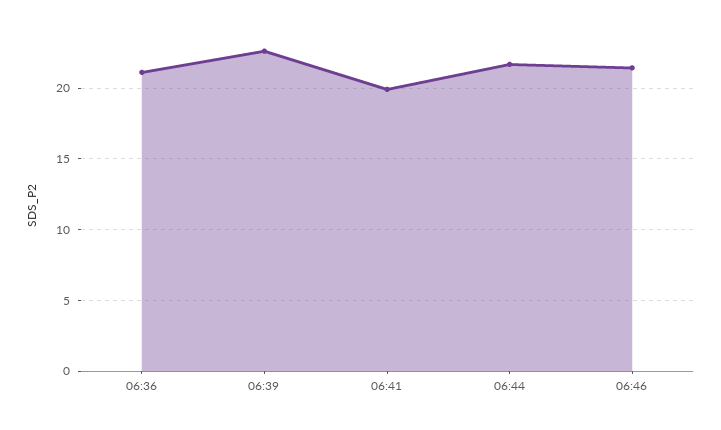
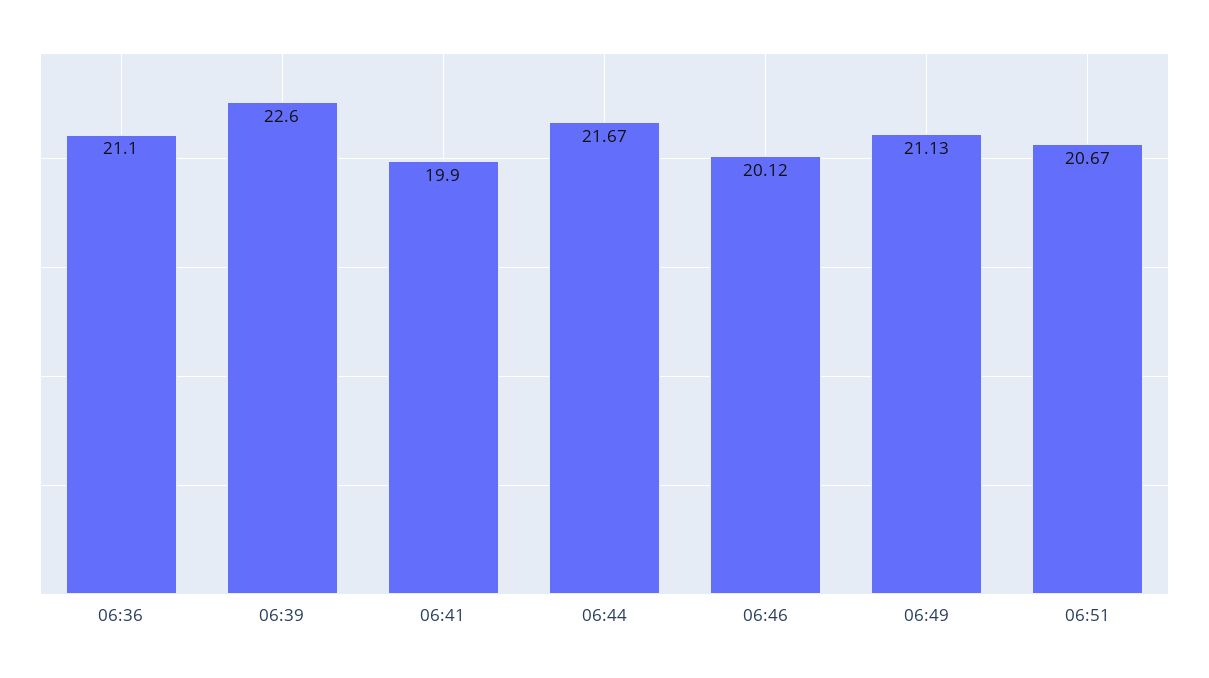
06:46: 21.5 -> 20.12
06:49: none -> 21.13
06:51: none -> 20.67

